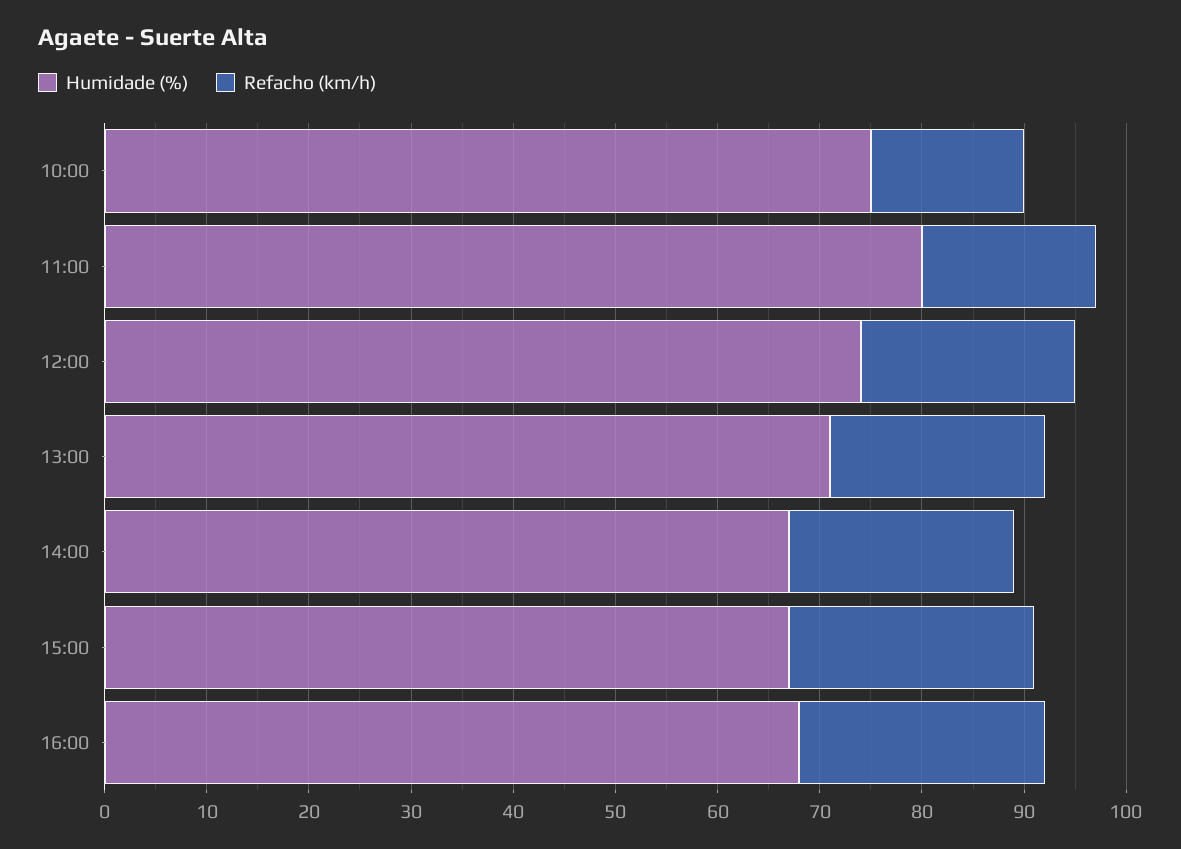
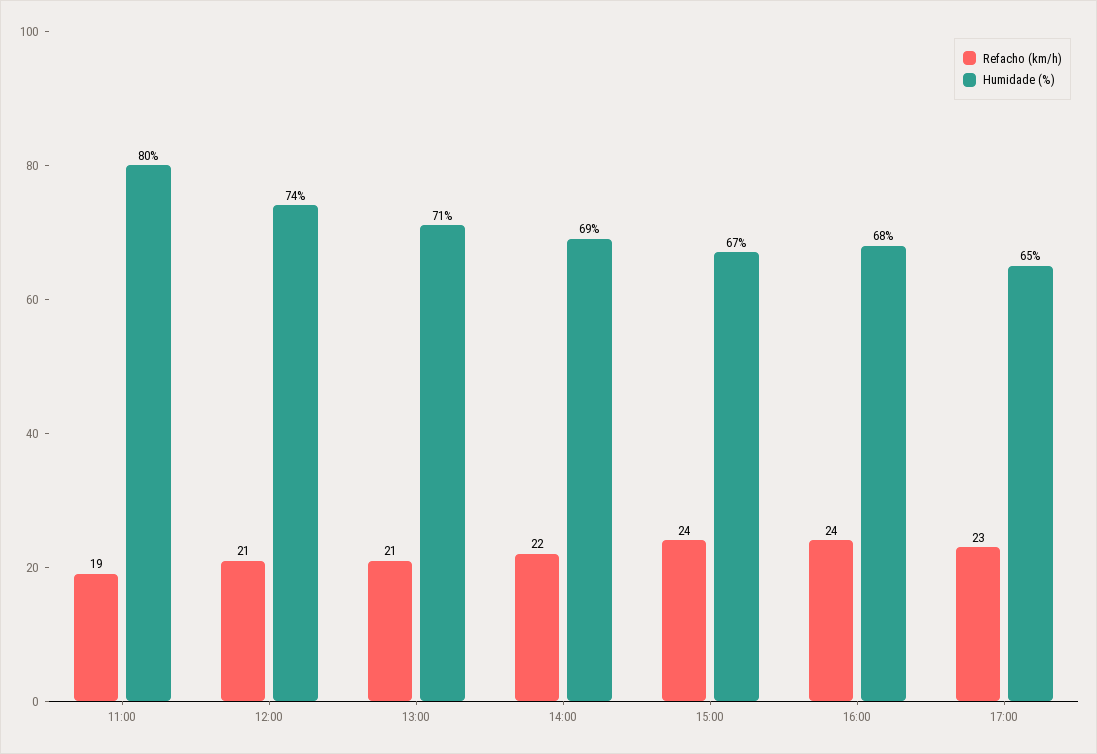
Humidade (%), 10:00: 75 -> none
Refacho (km/h), 10:00: 15 -> none
Refacho (km/h), 11:00: 17 -> 19
Humidade (%), 14:00: 67 -> 69
Refacho (km/h), 17:00: none -> 23
Humidade (%), 17:00: none -> 65

